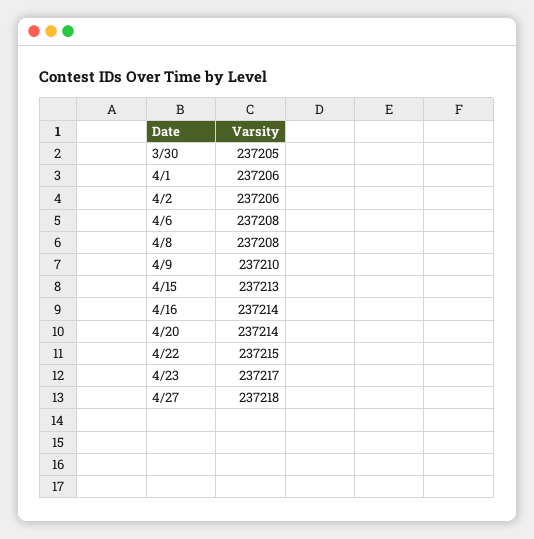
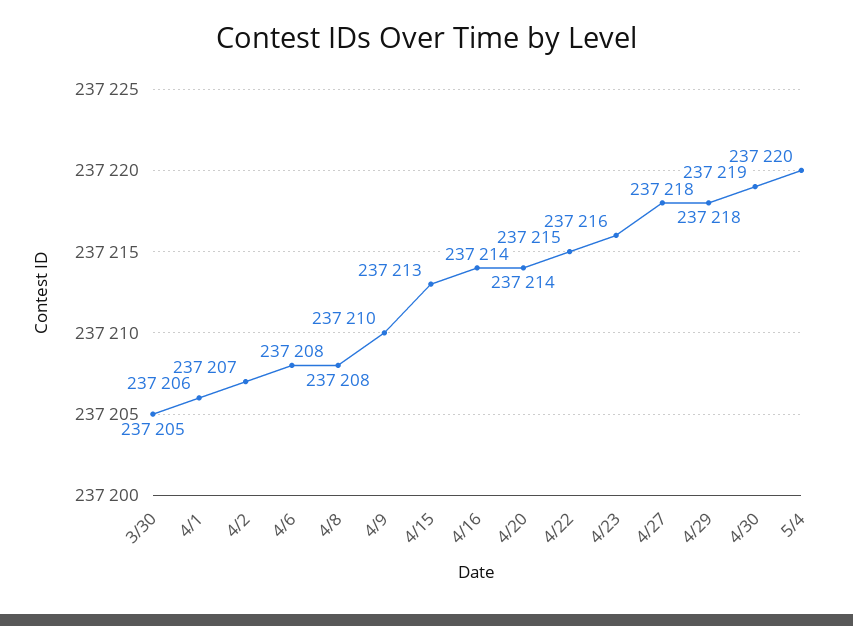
4/2: 237206 -> 237207
4/23: 237217 -> 237216
4/29: none -> 237218
4/30: none -> 237219
5/4: none -> 237220

